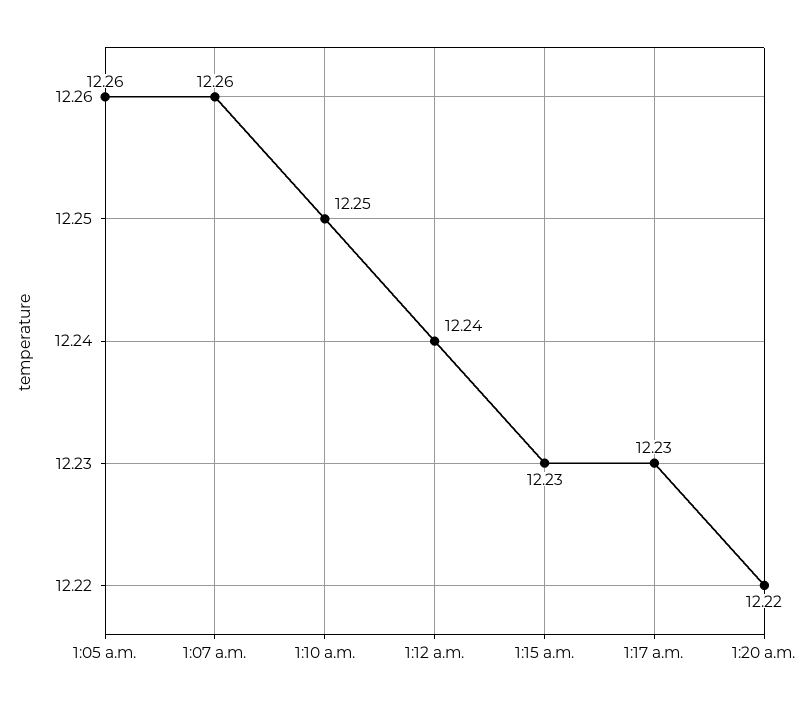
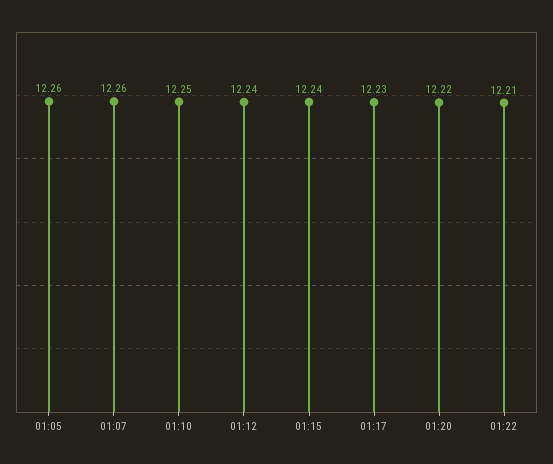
1:15 a.m.: 12.23 -> 12.24
01:22: none -> 12.21

